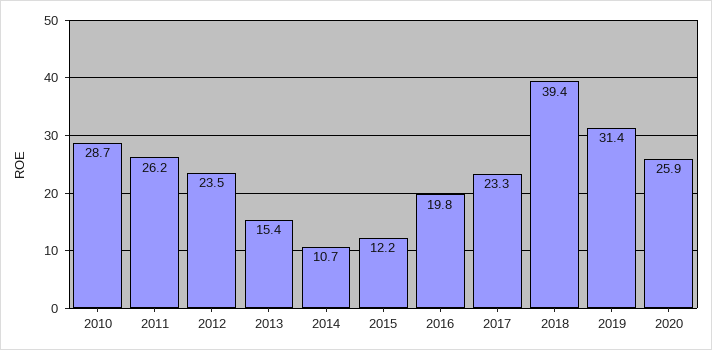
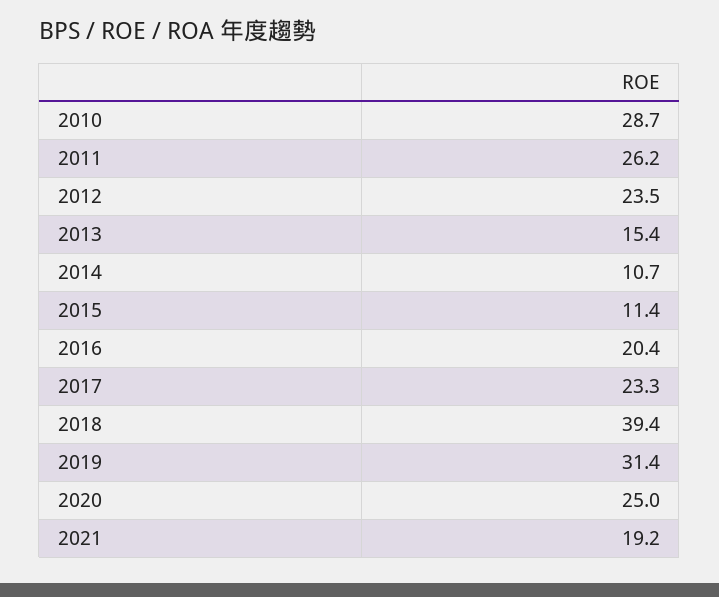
2015: 12.2 -> 11.4
2016: 19.8 -> 20.4
2020: 25.9 -> 25
2021: none -> 19.2

